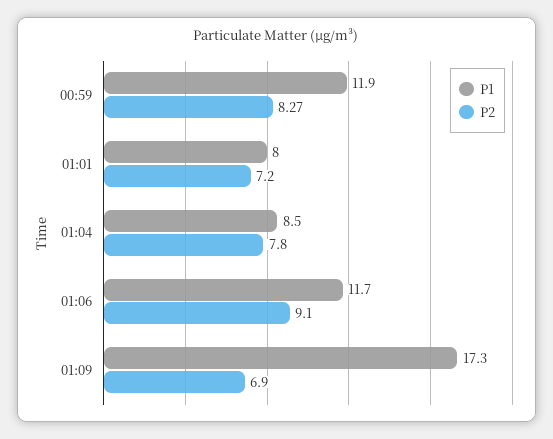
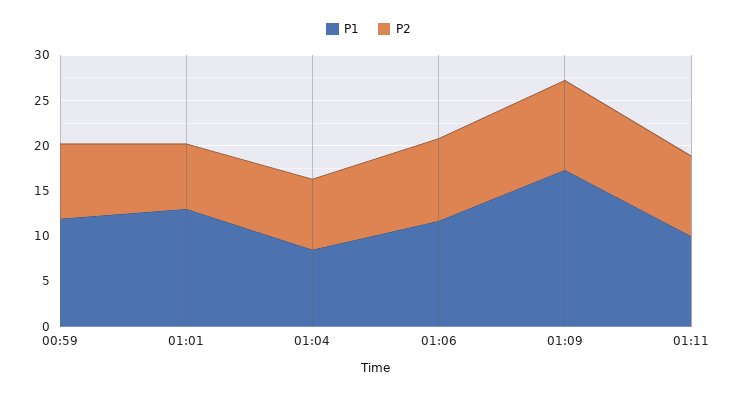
P1, 01:01: 8 -> 13
P2, 01:09: 6.9 -> 10
P1, 01:11: none -> 10
P2, 01:11: none -> 9

